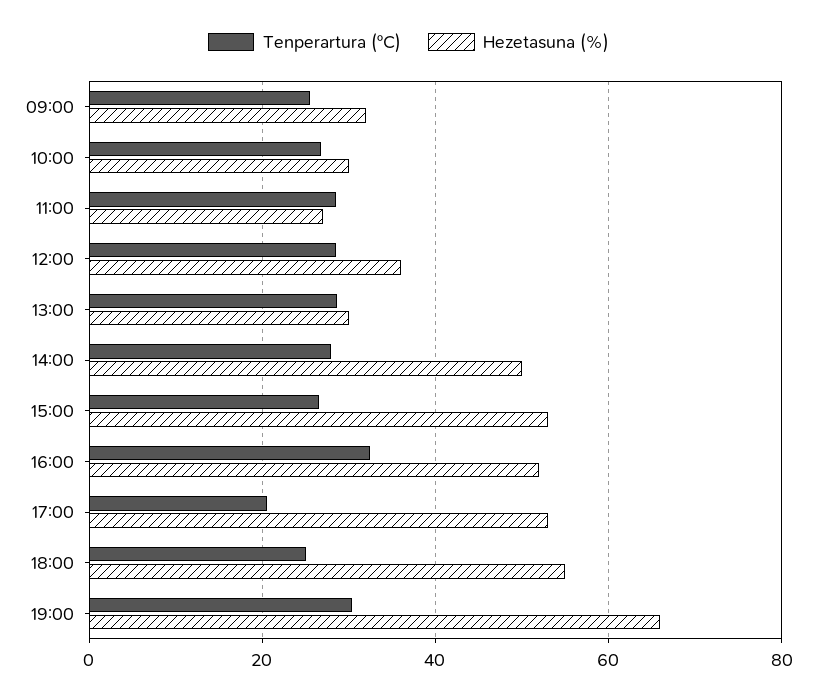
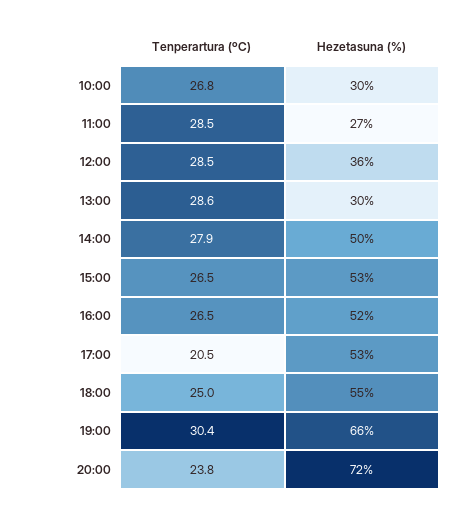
Tenperartura (ºC), 09:00: 26 -> none
Hezetasuna (%), 09:00: 32 -> none
Tenperartura (ºC), 16:00: 32 -> 26.5
Tenperartura (ºC), 20:00: none -> 23.8
Hezetasuna (%), 20:00: none -> 72

